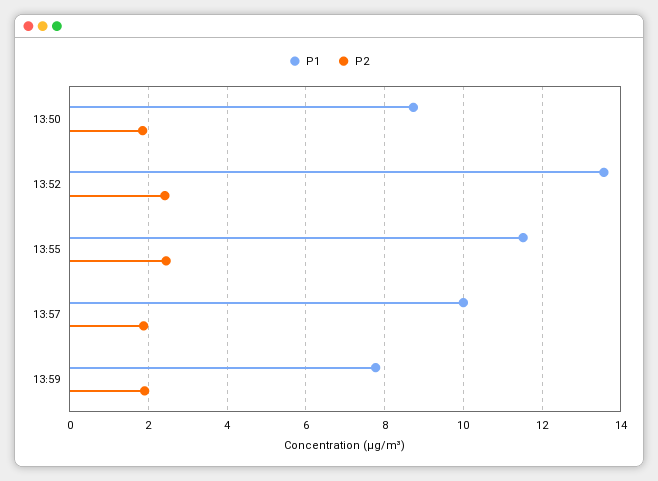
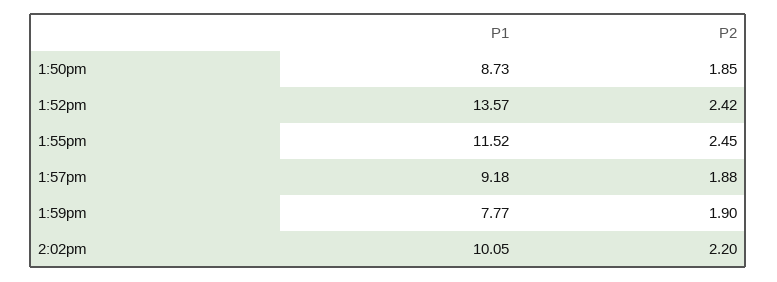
P1, 13:57: 10 -> 9.18
P1, 2:02pm: none -> 10.05
P2, 2:02pm: none -> 2.2

